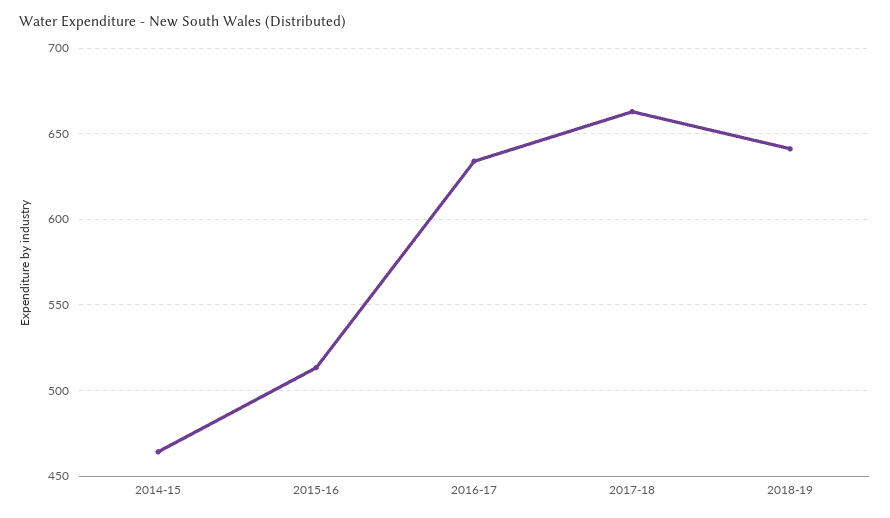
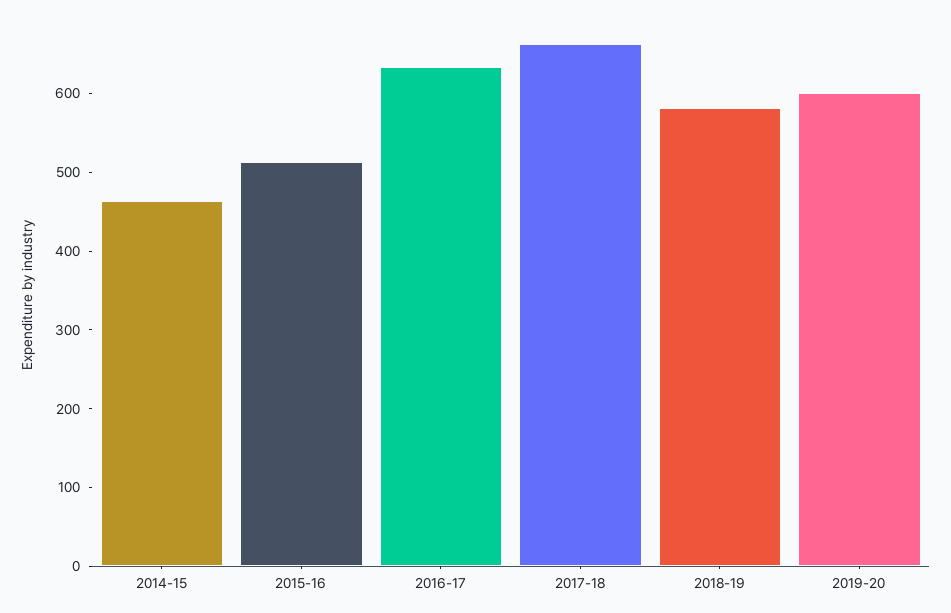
2018-19: 640 -> 580
2019-20: none -> 600

